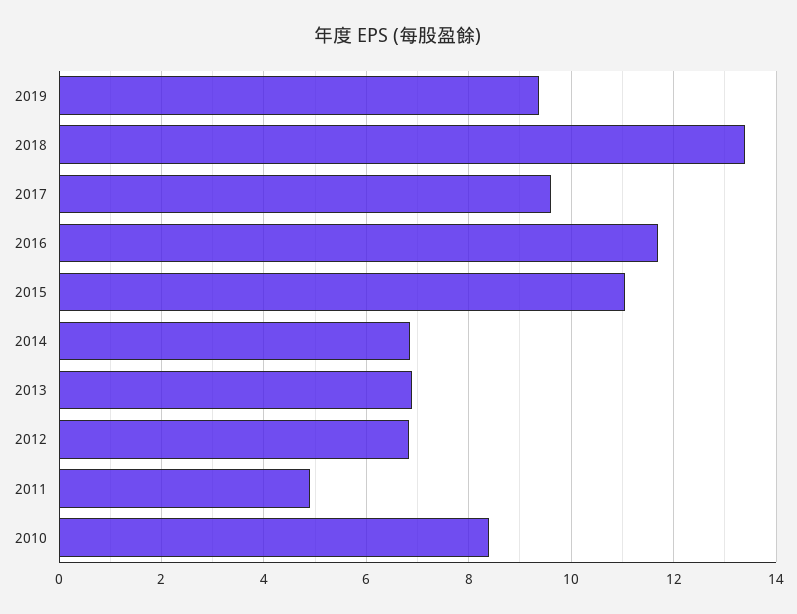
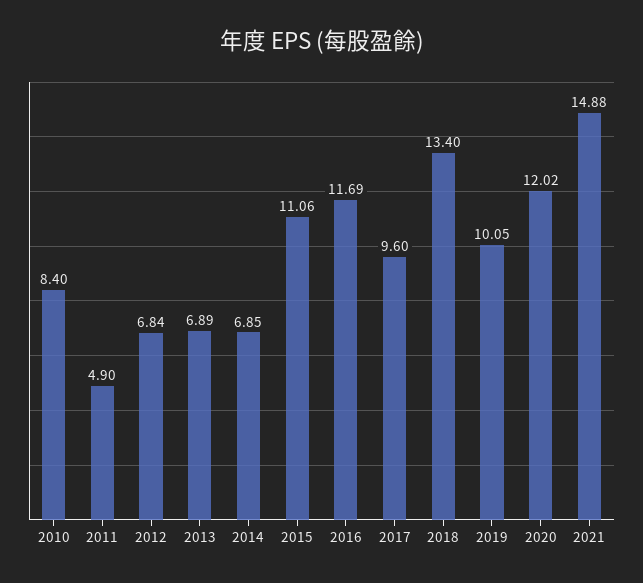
2019: 9.4 -> 10.05
2020: none -> 12.02
2021: none -> 14.88

